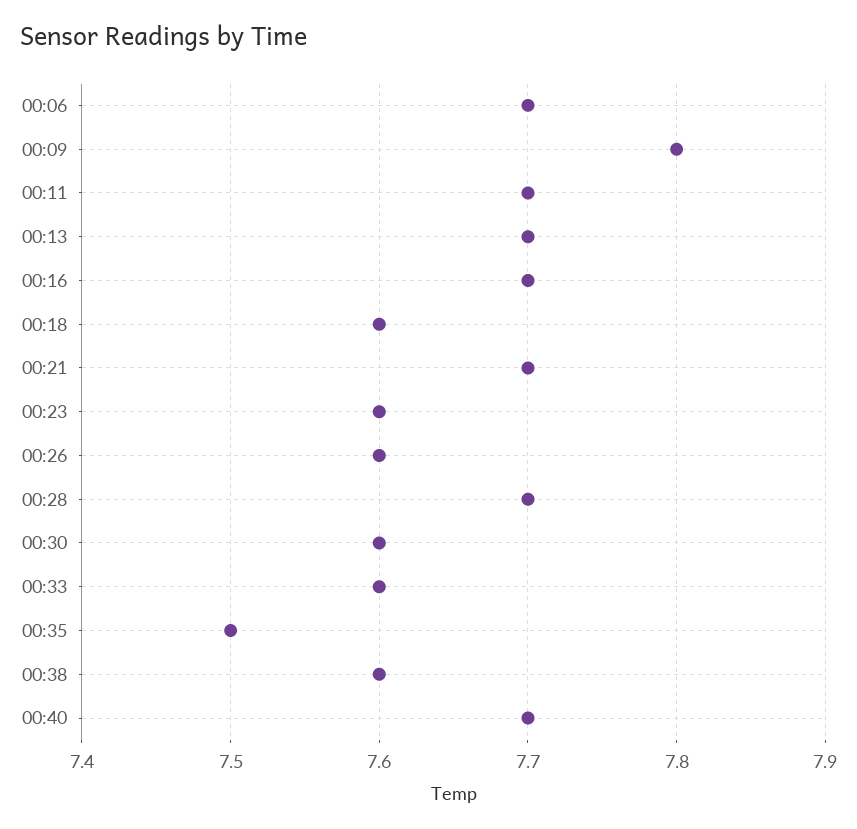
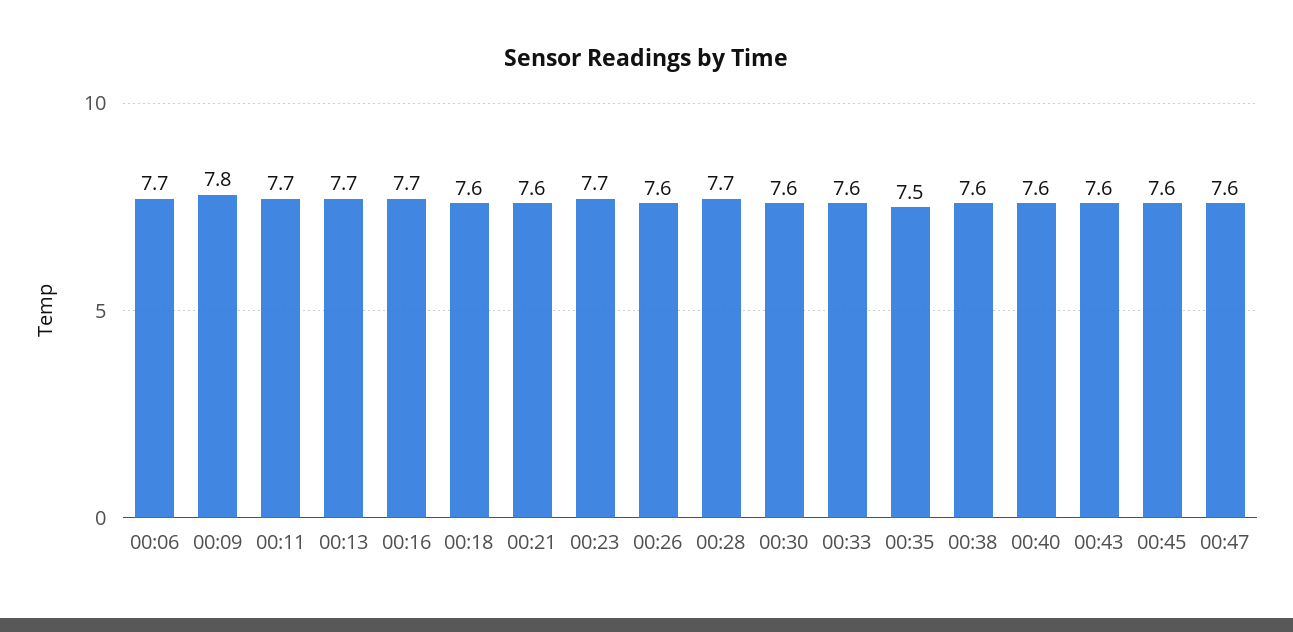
00:21: 7.7 -> 7.6
00:23: 7.6 -> 7.7
00:40: 7.7 -> 7.6
00:43: none -> 7.6
00:45: none -> 7.6
00:47: none -> 7.6

